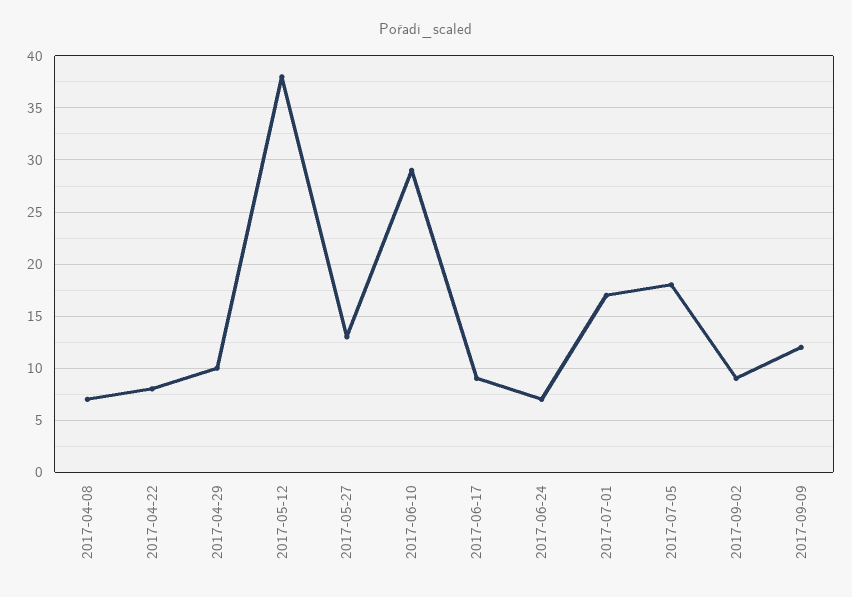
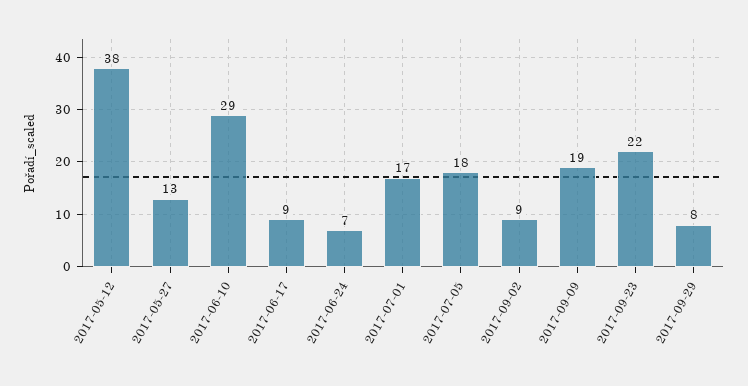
2017-04-08: 7 -> none
2017-04-22: 8 -> none
2017-04-29: 10 -> none
2017-09-09: 12 -> 19
2017-09-23: none -> 22
2017-09-29: none -> 8

